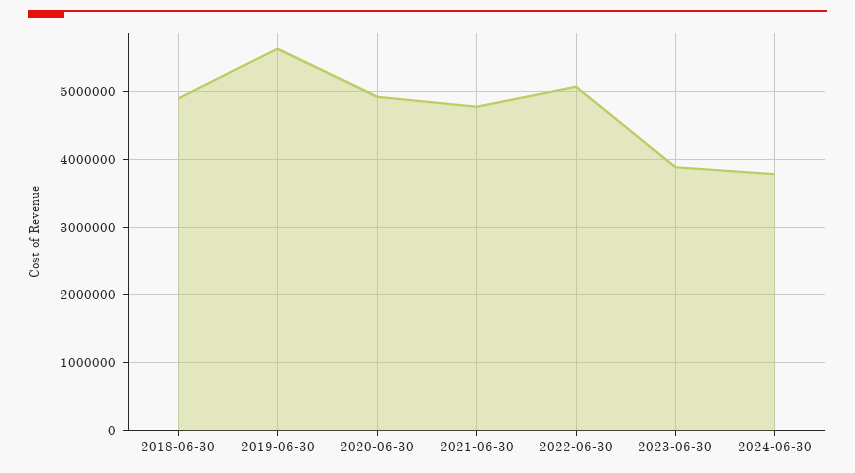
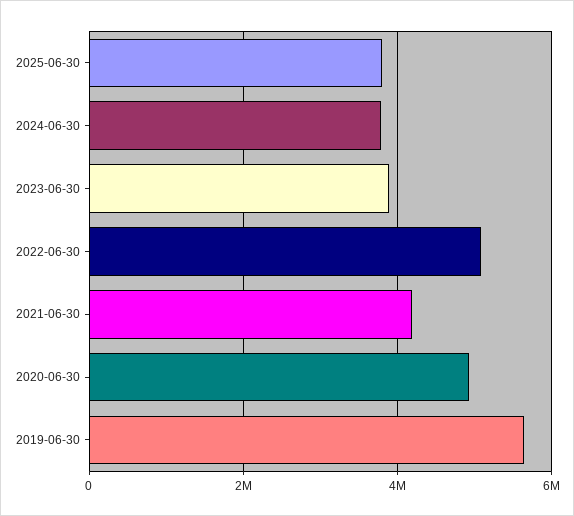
2018-06-30: 4900000 -> none
2021-06-30: 4800000 -> 4200000
2025-06-30: none -> 3800000

